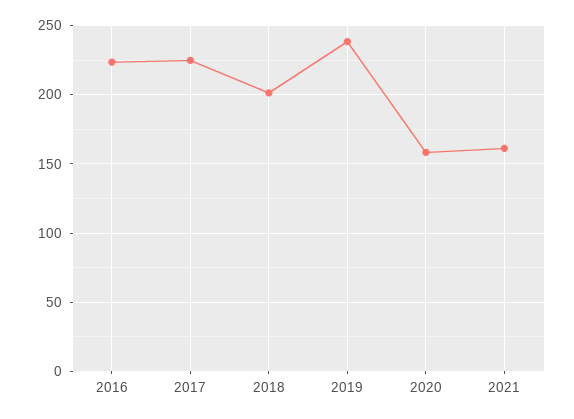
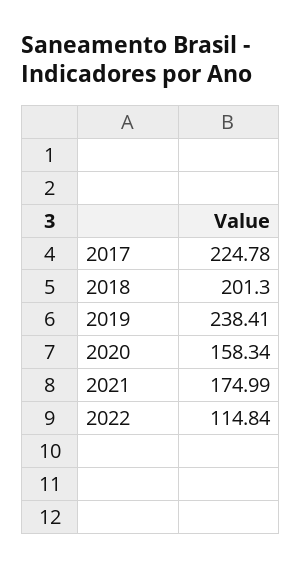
2016: 225 -> none
2021: 160 -> 174.99
2022: none -> 114.84

